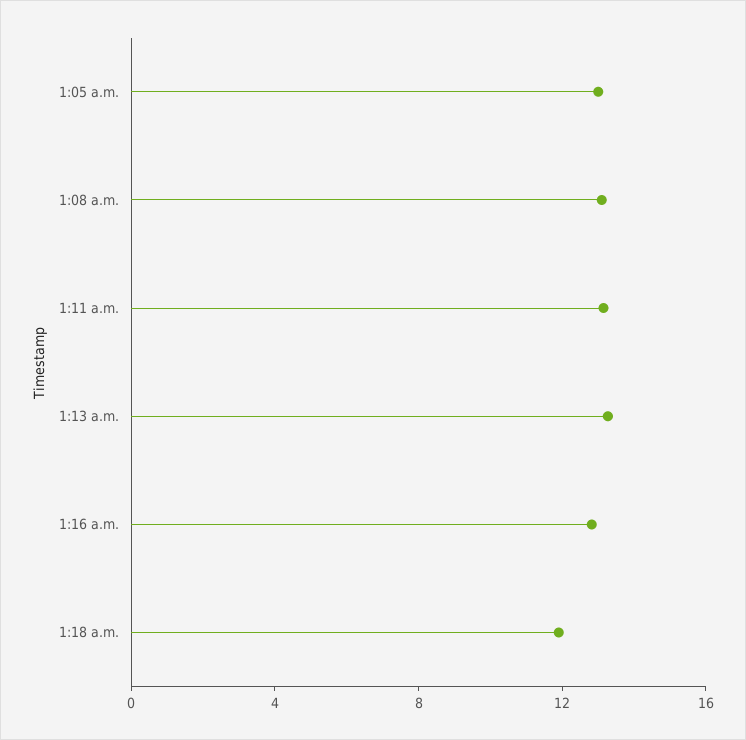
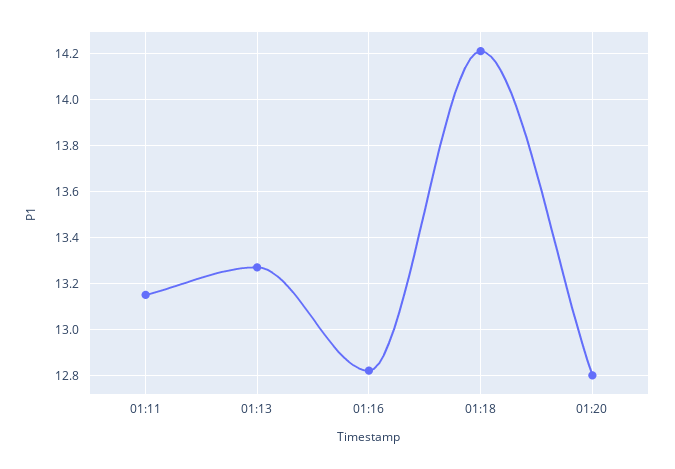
1:05 a.m.: 13 -> none
1:08 a.m.: 13 -> none
1:18 a.m.: 12 -> 14.2
01:20: none -> 12.8

